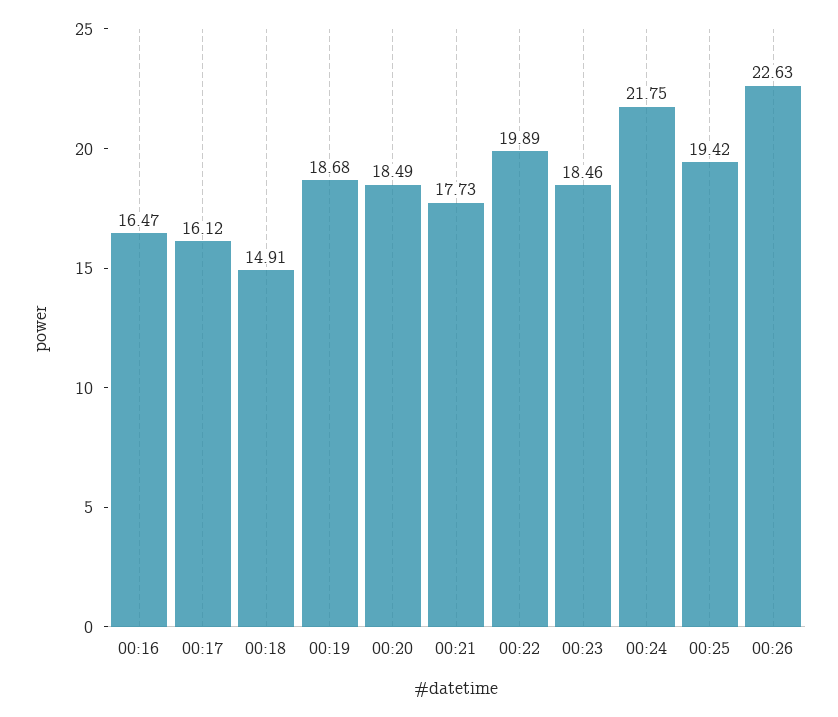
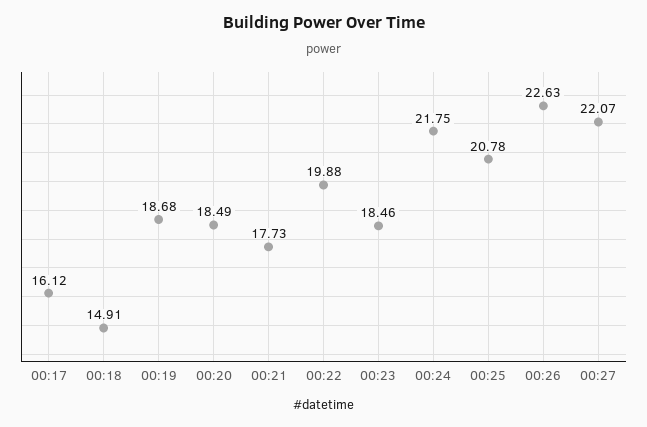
00:16: 16.47 -> none
00:22: 19.89 -> 19.88
00:25: 19.42 -> 20.78
00:27: none -> 22.07

